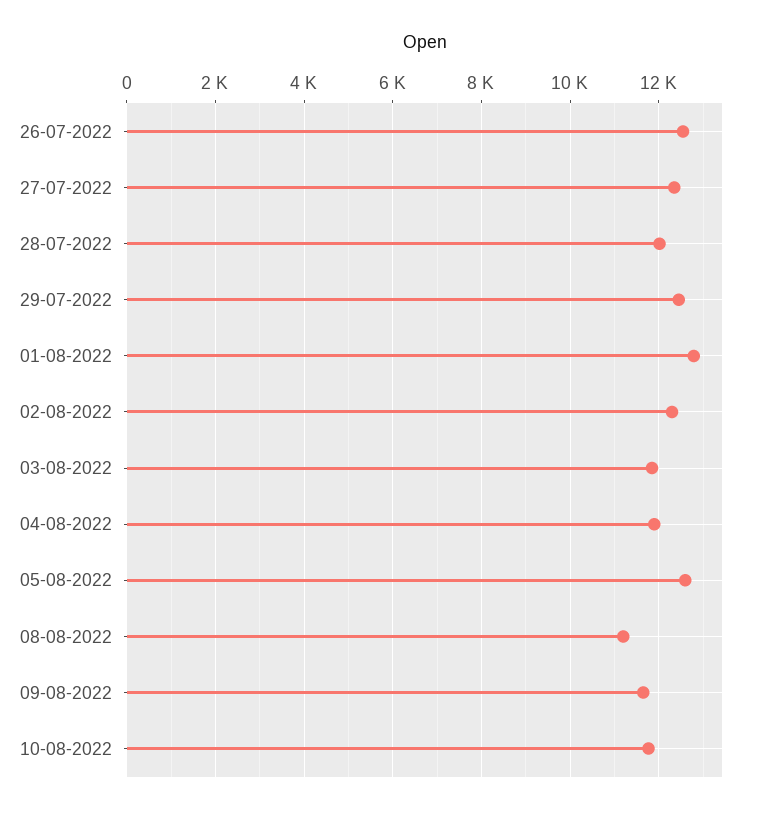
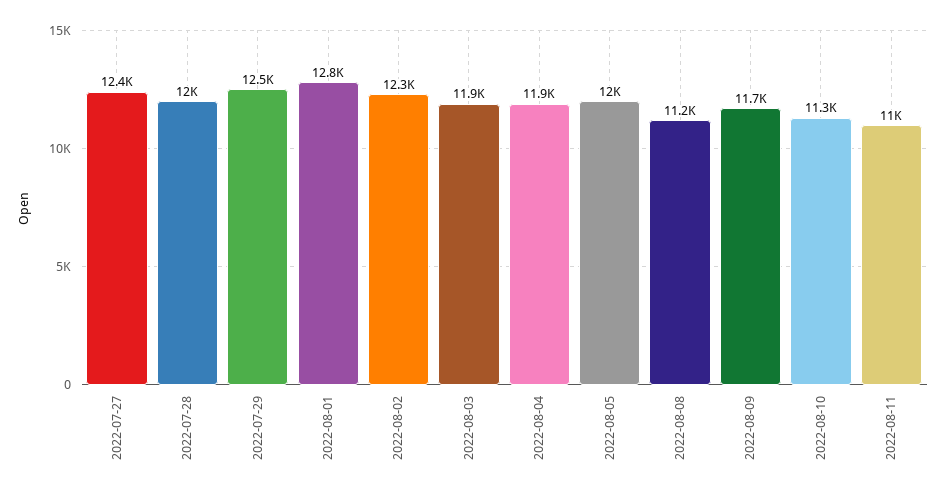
26-07-2022: 12600 -> none
05-08-2022: 12600 -> 12000
10-08-2022: 11800 -> 11300
2022-08-11: none -> 11000

